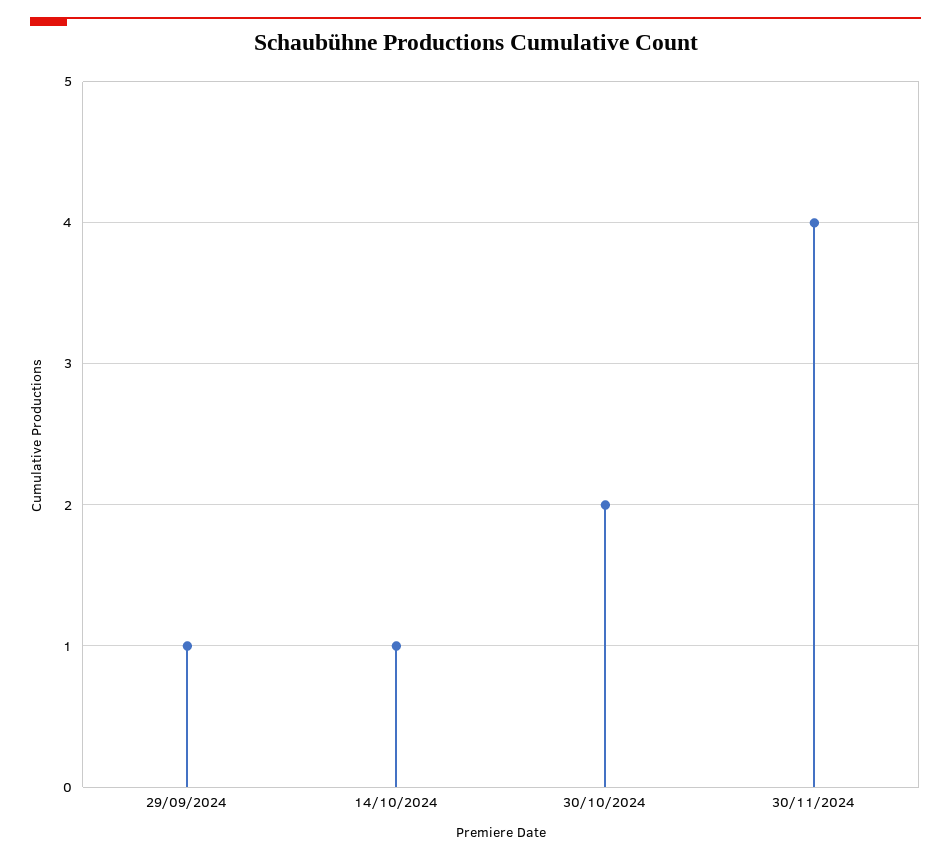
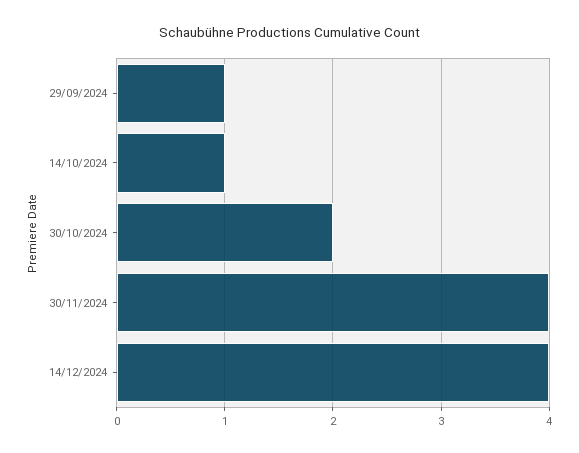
14/12/2024: none -> 4

